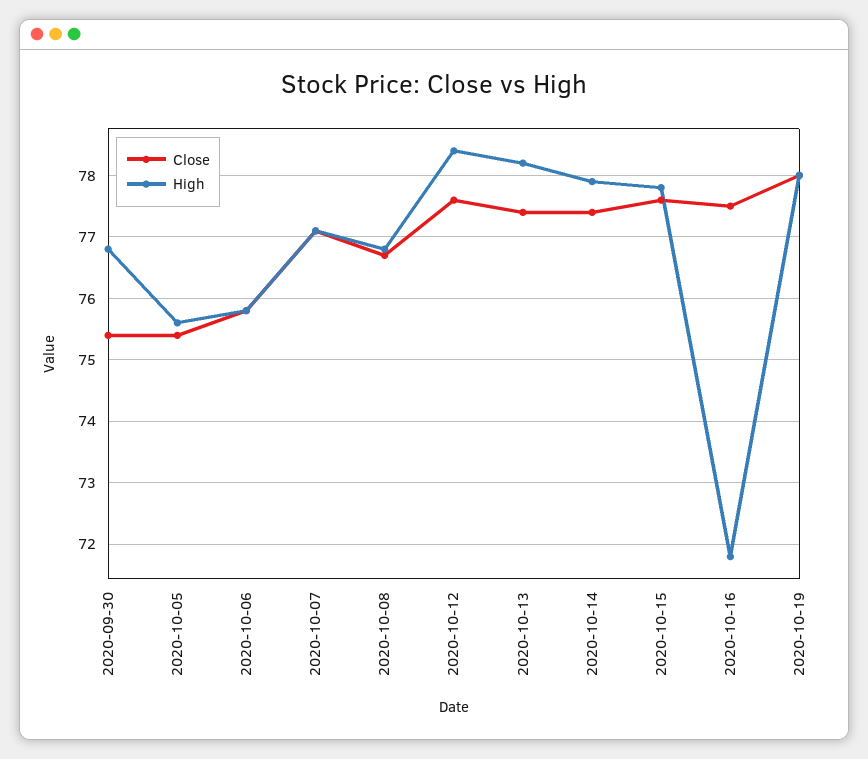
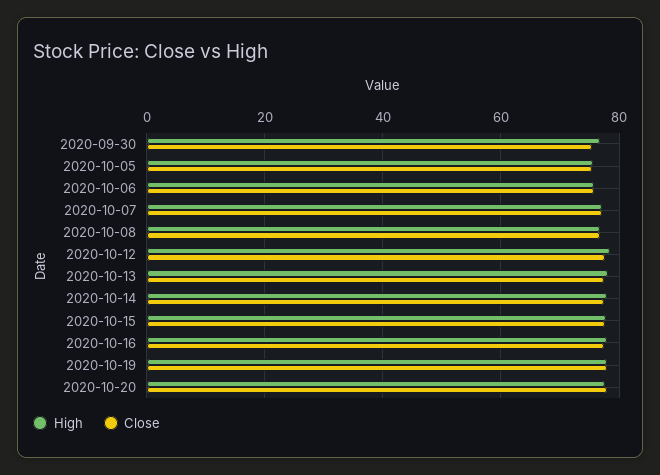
High, 2020-10-16: 71.8 -> 78
High, 2020-10-20: none -> 78
Close, 2020-10-20: none -> 78

